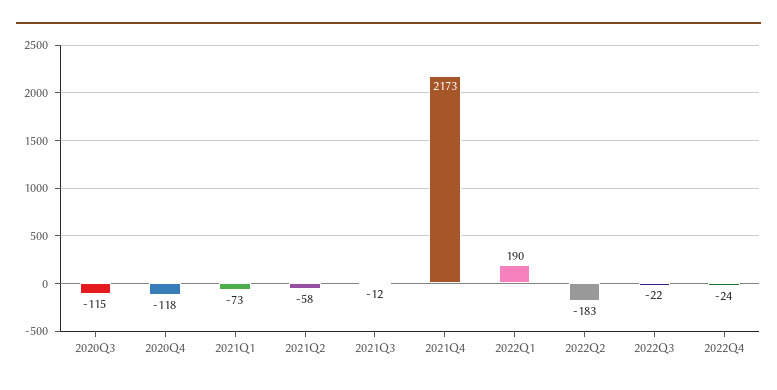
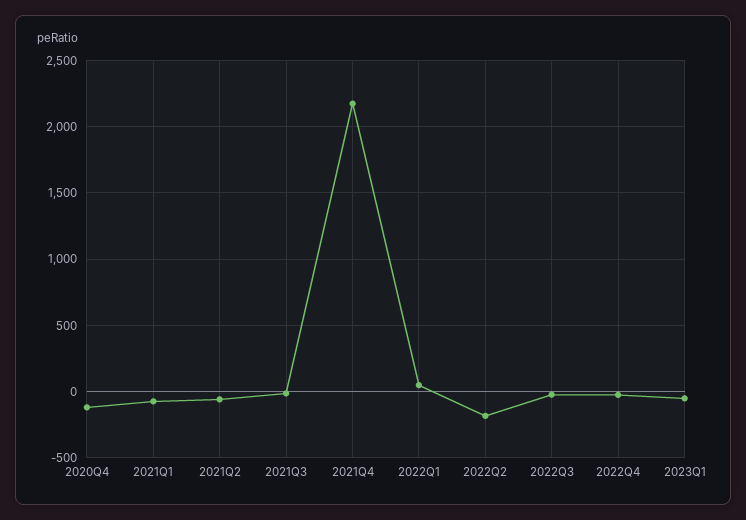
2020Q3: -115 -> none
2022Q1: 190 -> 50
2023Q1: none -> -50

